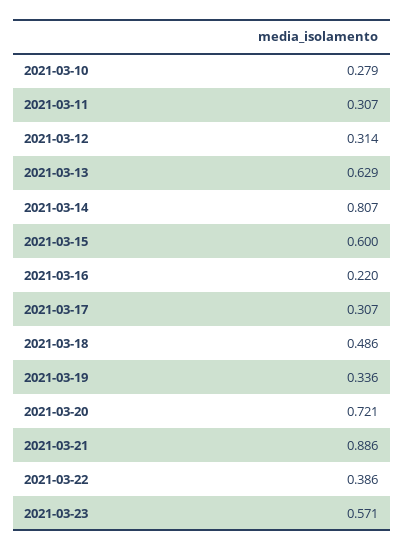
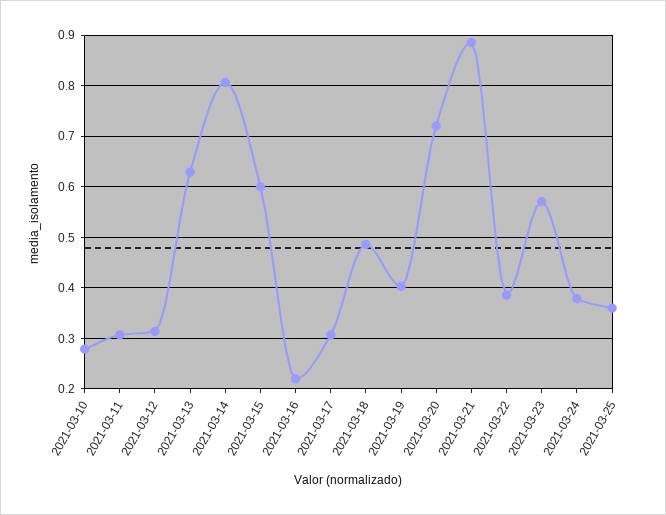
2021-03-19: 0.336 -> 0.4
2021-03-24: none -> 0.38
2021-03-25: none -> 0.36

